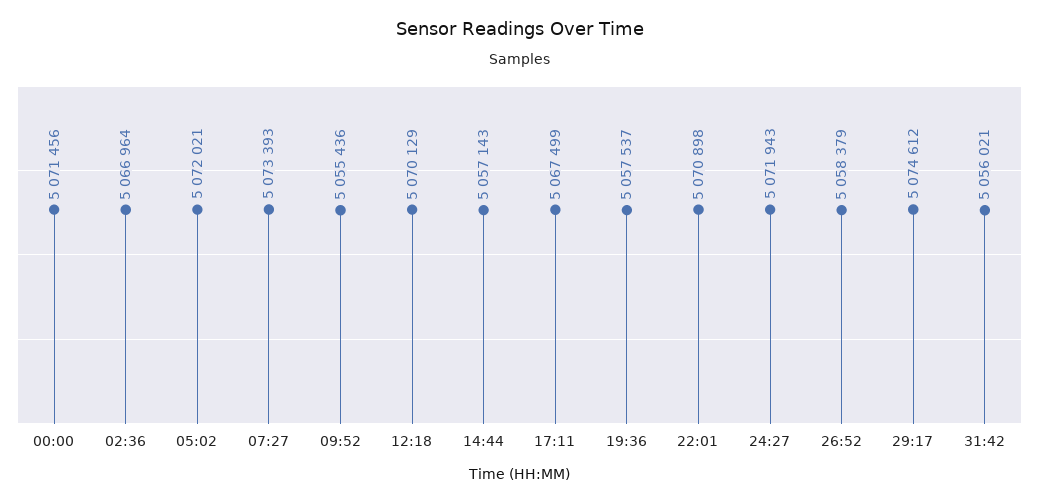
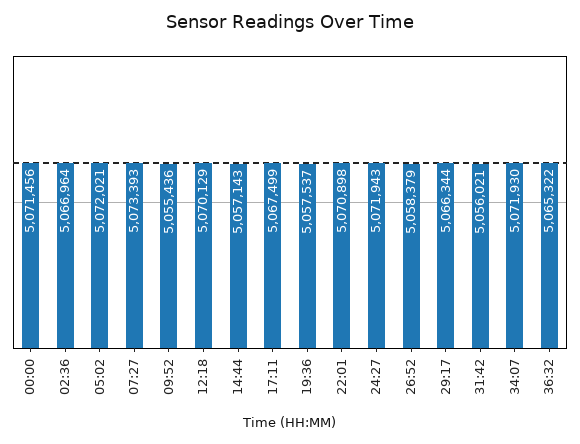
29:17: 5074612 -> 5066344
34:07: none -> 5071930
36:32: none -> 5065322

